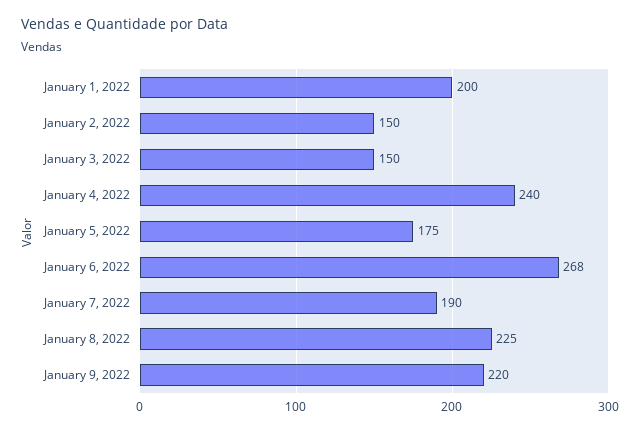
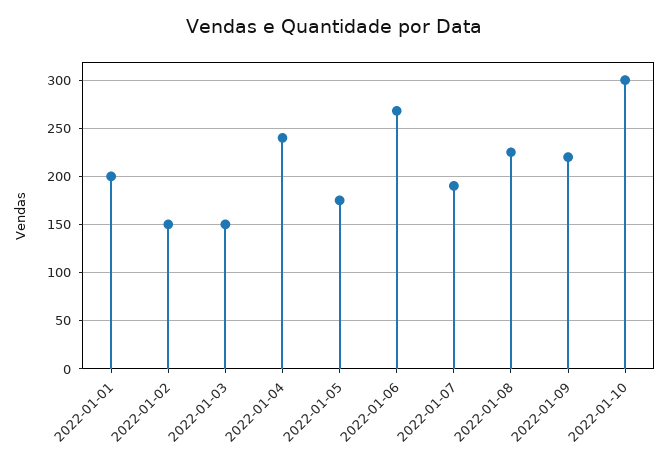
2022-01-10: none -> 300

